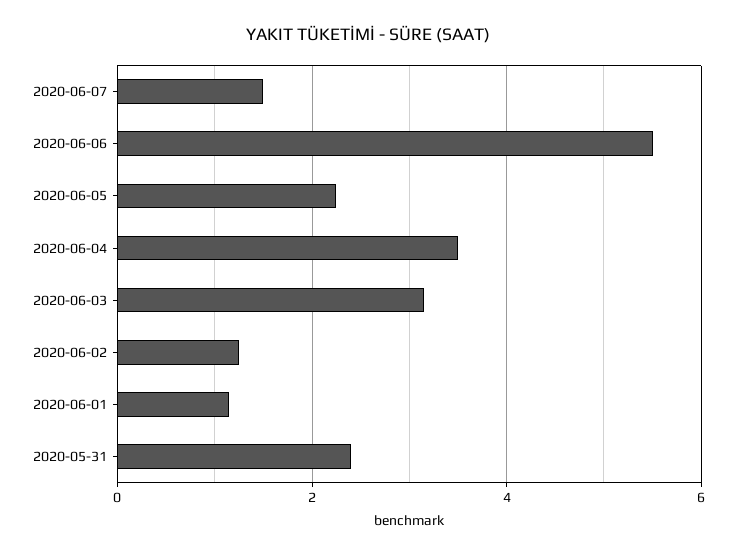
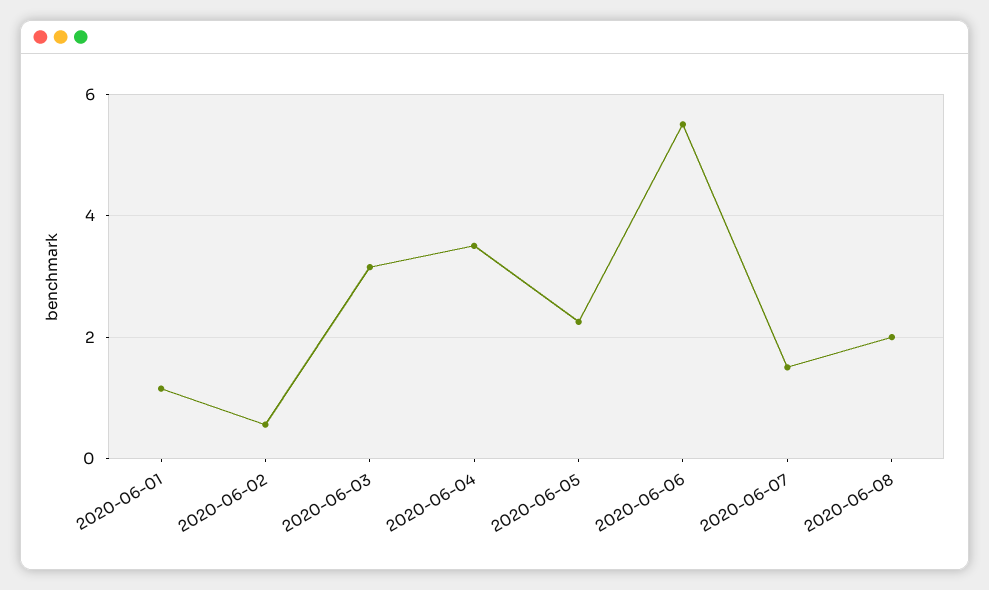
2020-06-02: 1.2 -> 0.6
2020-05-31: 2.4 -> none
2020-06-08: none -> 2

